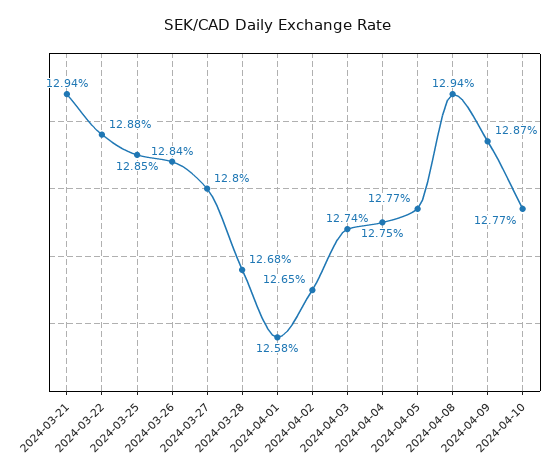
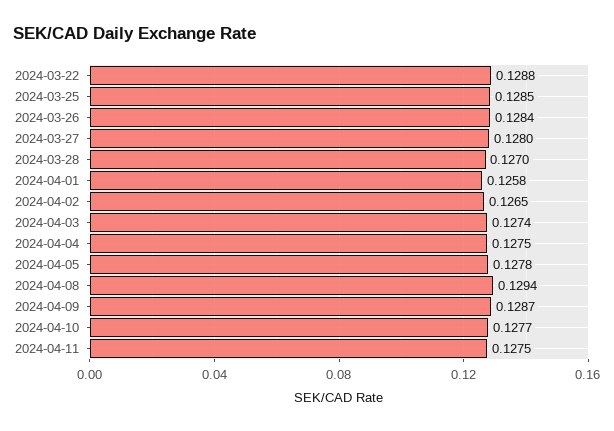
2024-03-21: 0.1294 -> none
2024-03-28: 0.1268 -> 0.127
2024-04-05: 0.1277 -> 0.1278
2024-04-11: none -> 0.1275

